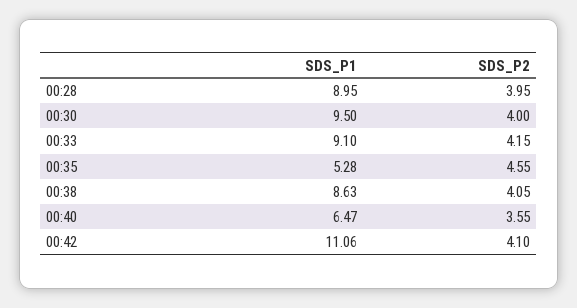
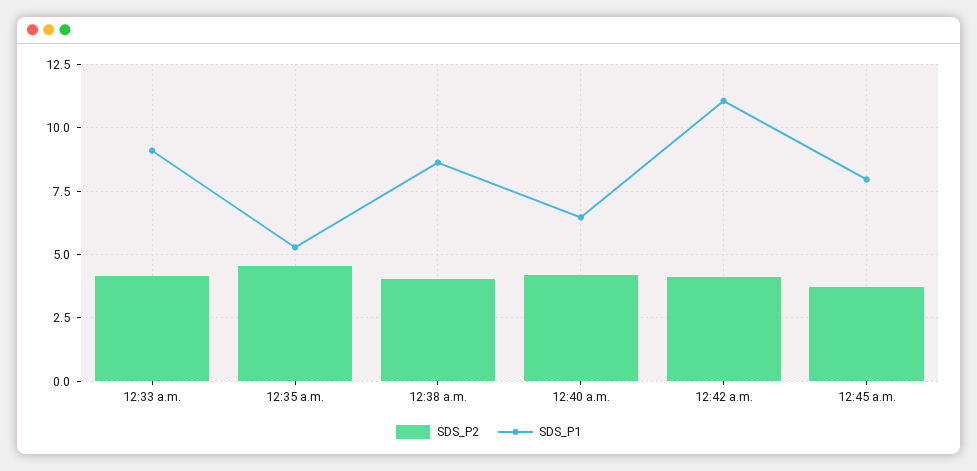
SDS_P1, 00:28: 8.95 -> none
SDS_P2, 00:28: 3.95 -> none
SDS_P1, 00:30: 9.5 -> none
SDS_P2, 00:30: 4 -> none
SDS_P2, 00:40: 3.55 -> 4.25
SDS_P2, 12:45 a.m.: none -> 3.75
SDS_P1, 12:45 a.m.: none -> 8

